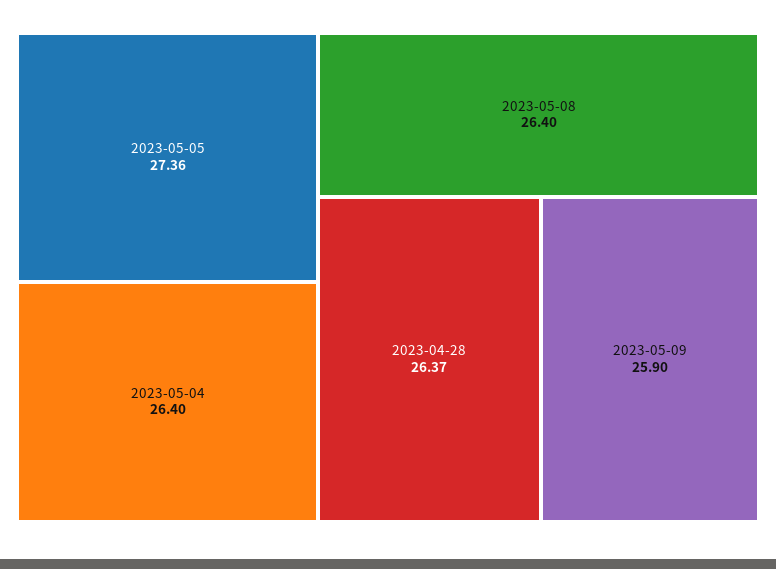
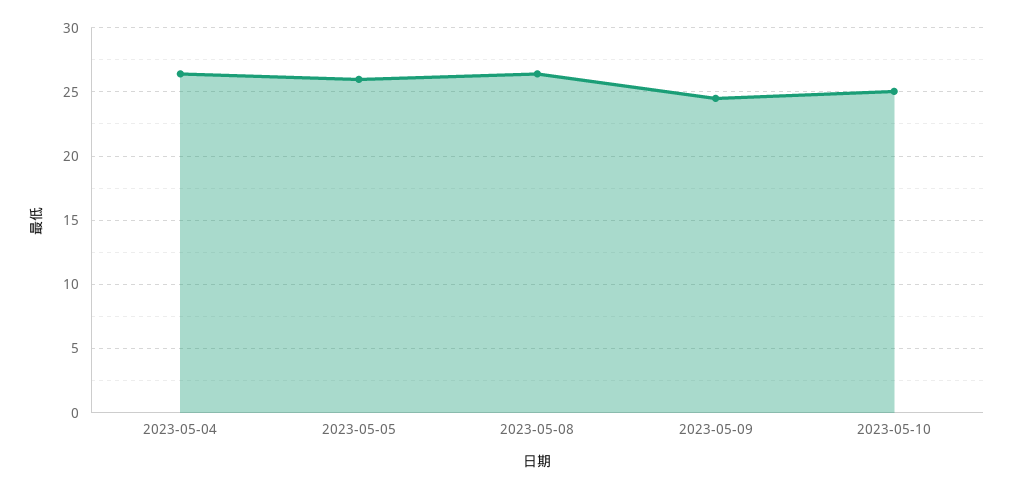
2023-05-05: 27.36 -> 26
2023-04-28: 26.37 -> none
2023-05-09: 25.9 -> 24.5
2023-05-10: none -> 25

